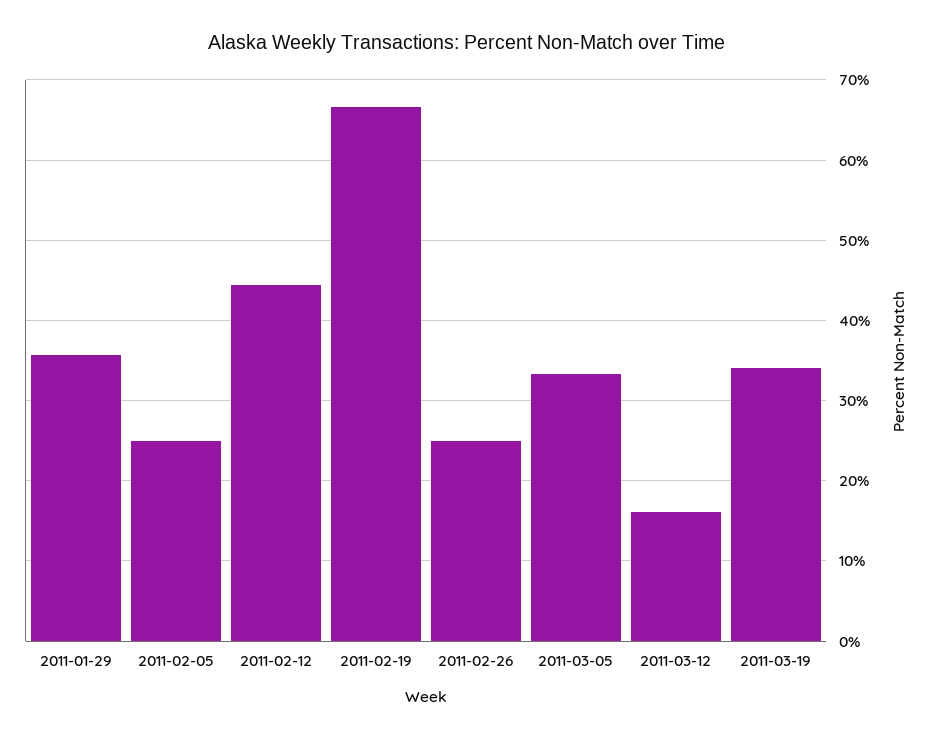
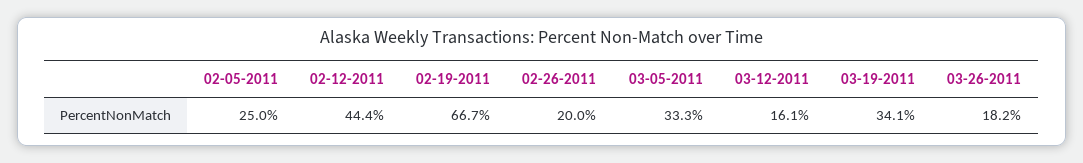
2011-01-29: 36 -> none
2011-02-26: 25 -> 20
03-26-2011: none -> 18.2

